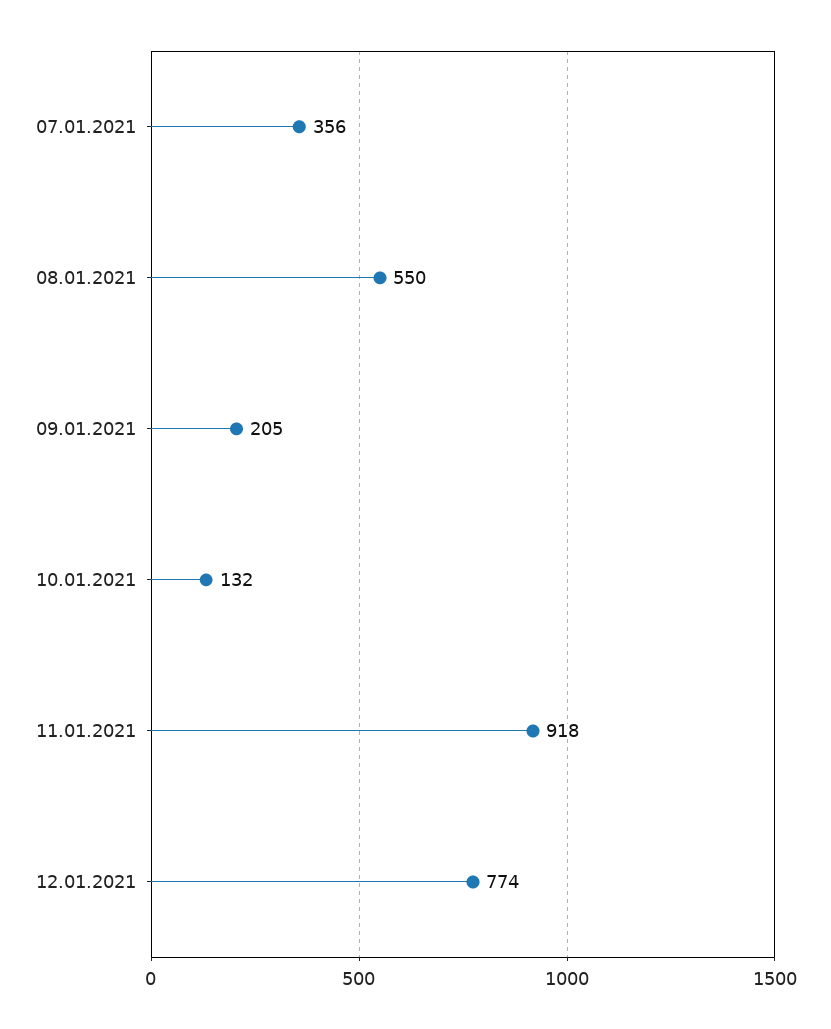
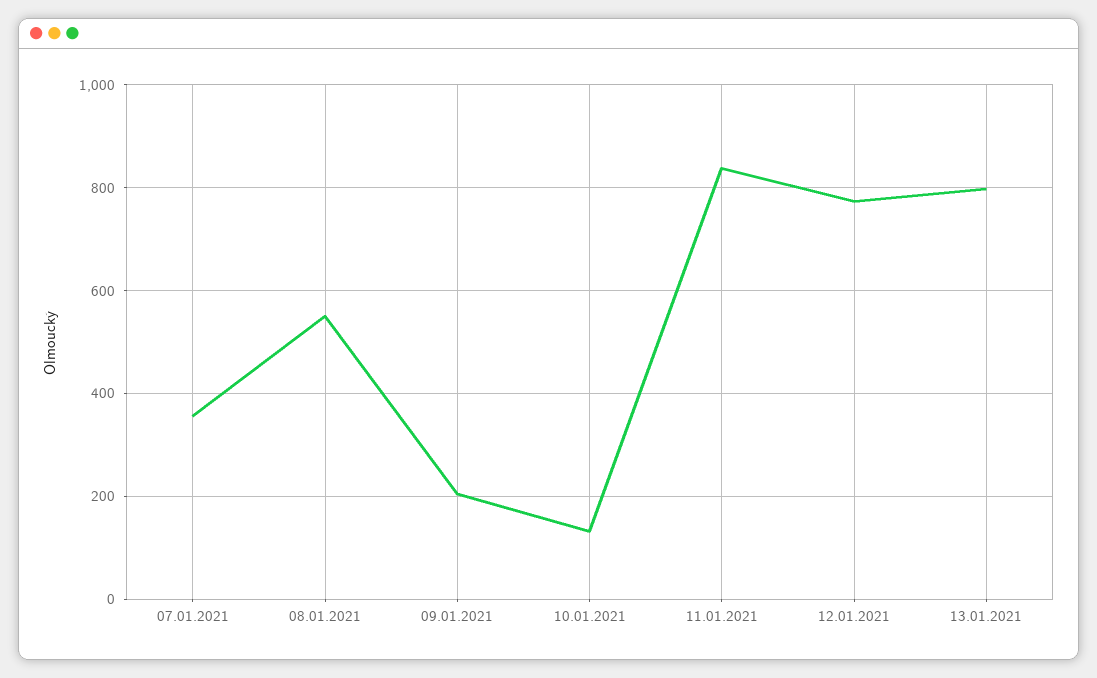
11.01.2021: 918 -> 840
13.01.2021: none -> 800

